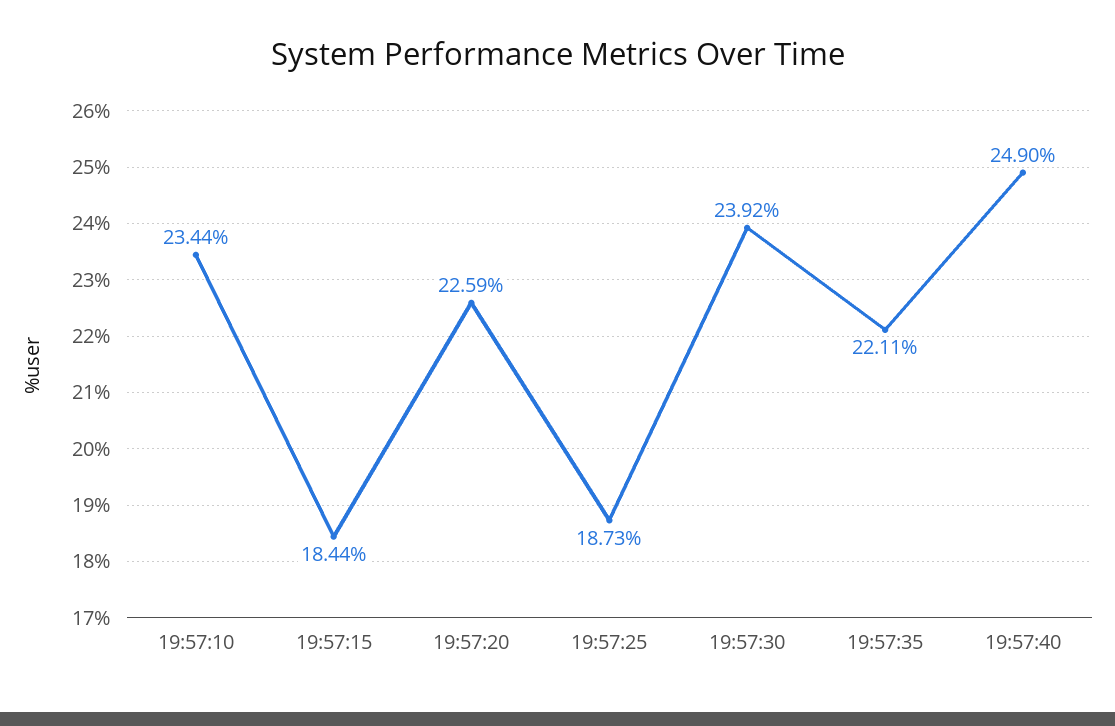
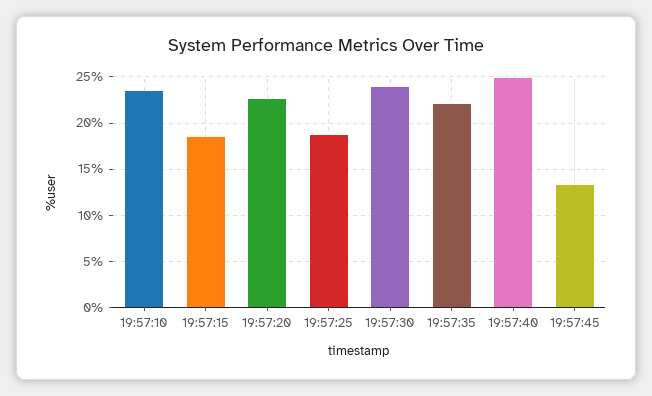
19:57:45: none -> 13

